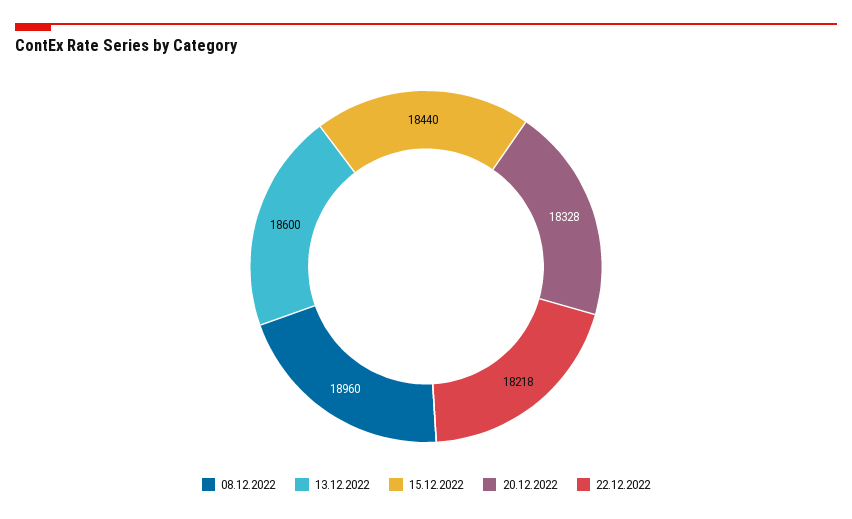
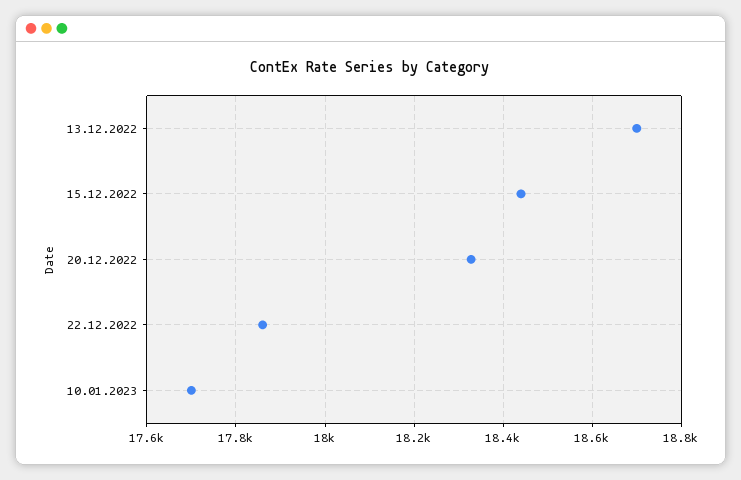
08.12.2022: 18960 -> none
13.12.2022: 18600 -> 18700
22.12.2022: 18218 -> 17860
10.01.2023: none -> 17700

